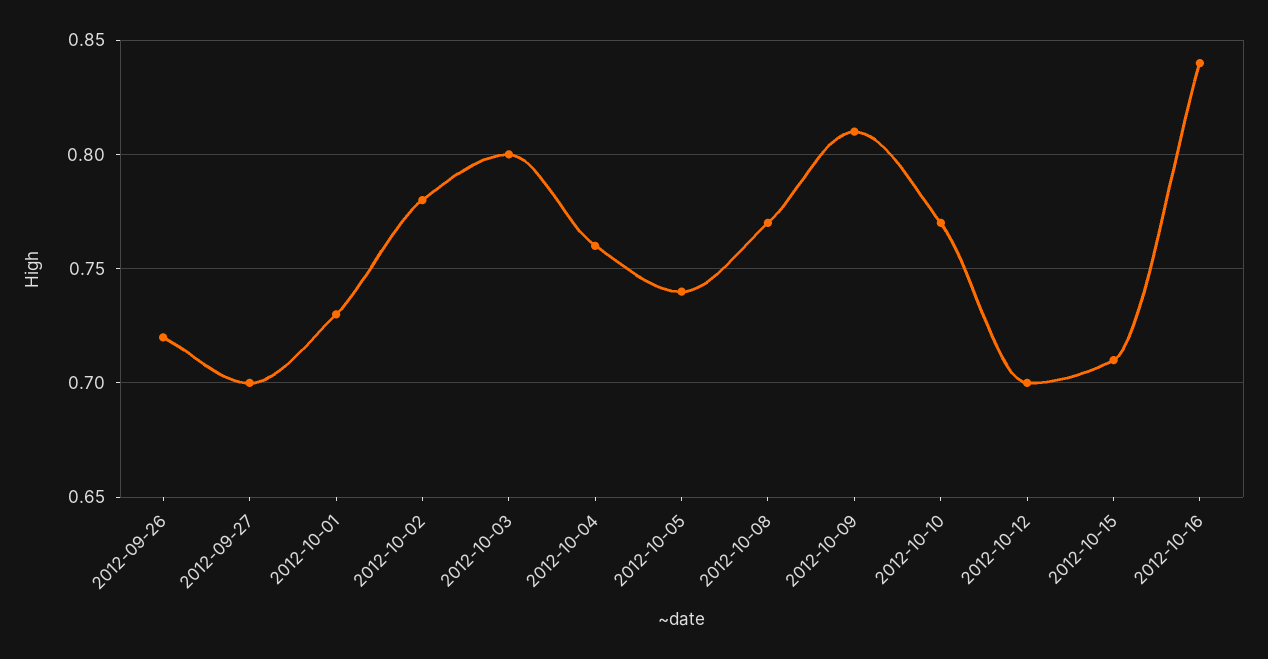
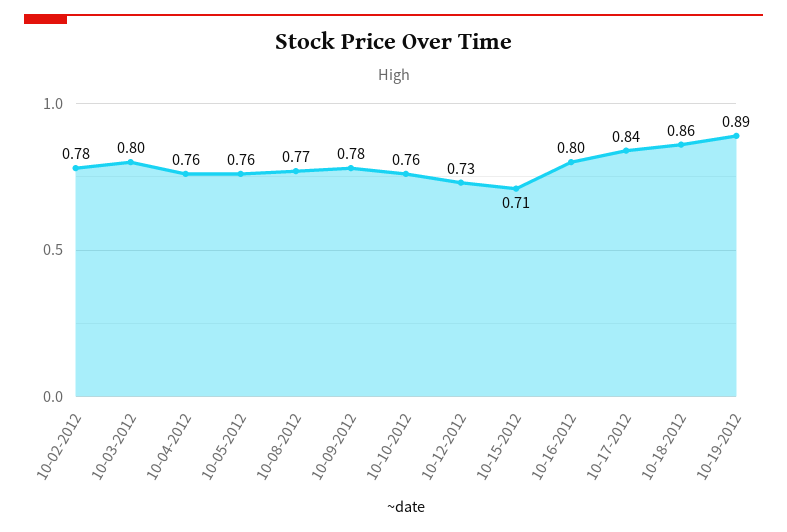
2012-09-26: 0.72 -> none
2012-09-27: 0.7 -> none
2012-10-01: 0.73 -> none
2012-10-05: 0.74 -> 0.76
2012-10-09: 0.81 -> 0.78
2012-10-10: 0.77 -> 0.76
2012-10-12: 0.7 -> 0.73
2012-10-16: 0.84 -> 0.8
10-17-2012: none -> 0.84
10-18-2012: none -> 0.86
10-19-2012: none -> 0.89

